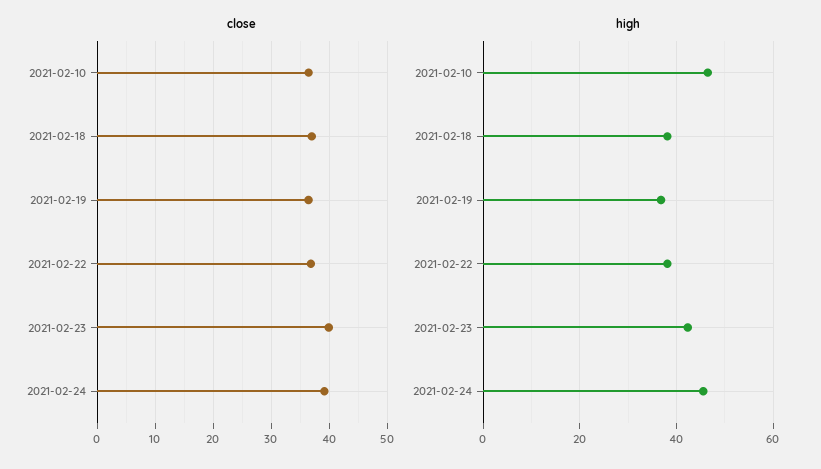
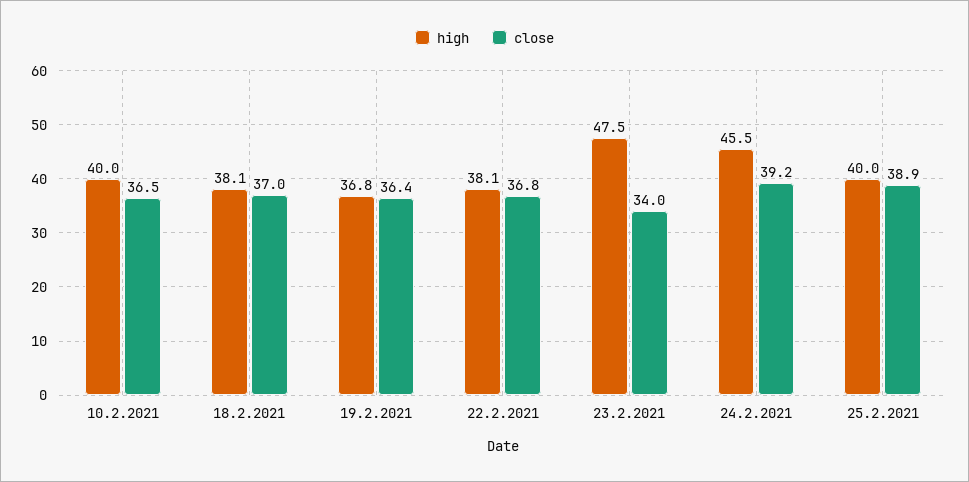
close, 2021-02-23: 40 -> 34
high, 2021-02-10: 46 -> 40
high, 2021-02-23: 42 -> 47.5
high, 25.2.2021: none -> 40
close, 25.2.2021: none -> 38.9

